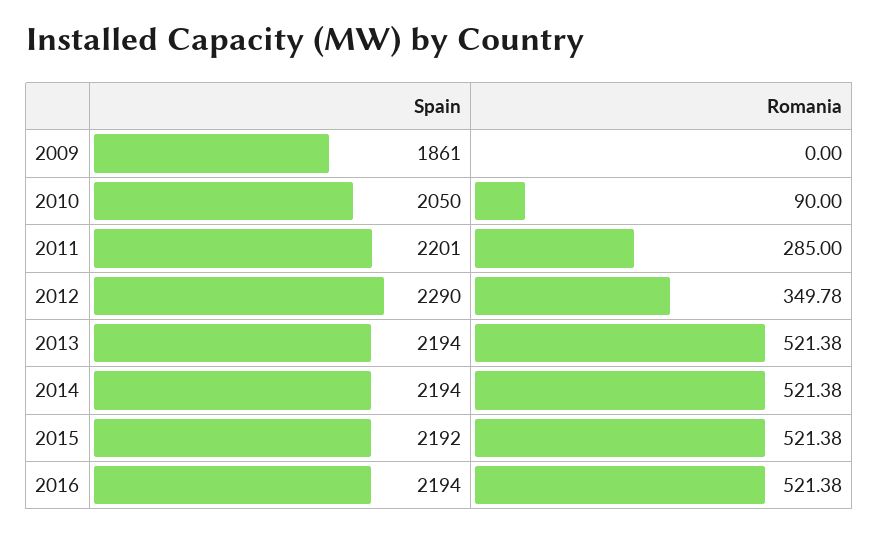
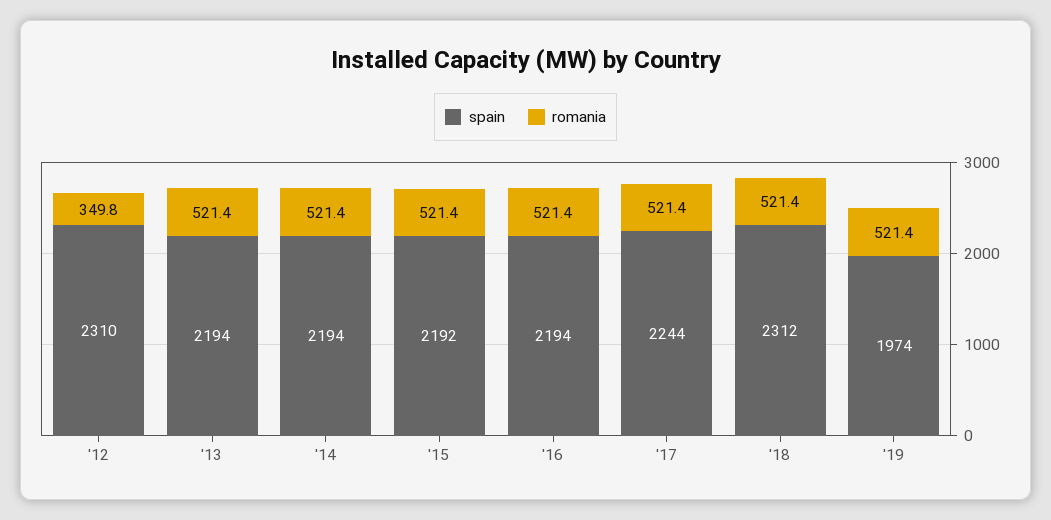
Spain, 2009: 1861 -> none
Romania, 2009: 0 -> none
Spain, 2010: 2050 -> none
Romania, 2010: 90 -> none
Spain, 2011: 2201 -> none
Romania, 2011: 285 -> none
Spain, 2012: 2290 -> 2310
Spain, '17: none -> 2244
Romania, '17: none -> 521.4
Spain, '18: none -> 2312
Romania, '18: none -> 521.4
Spain, '19: none -> 1974
Romania, '19: none -> 521.4

